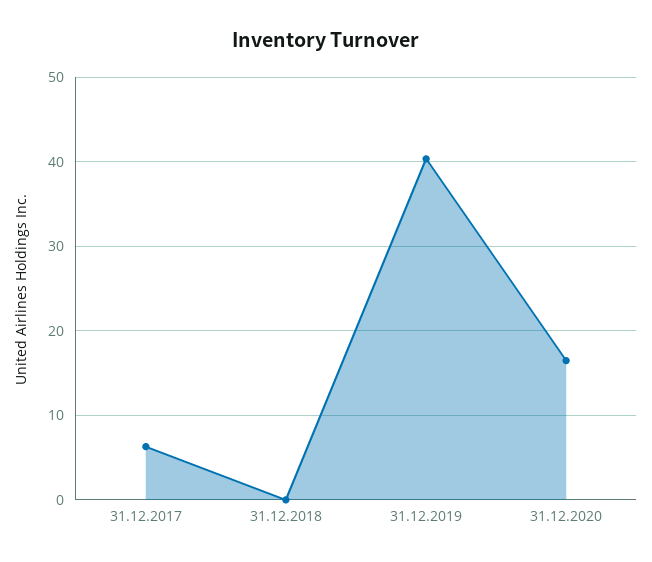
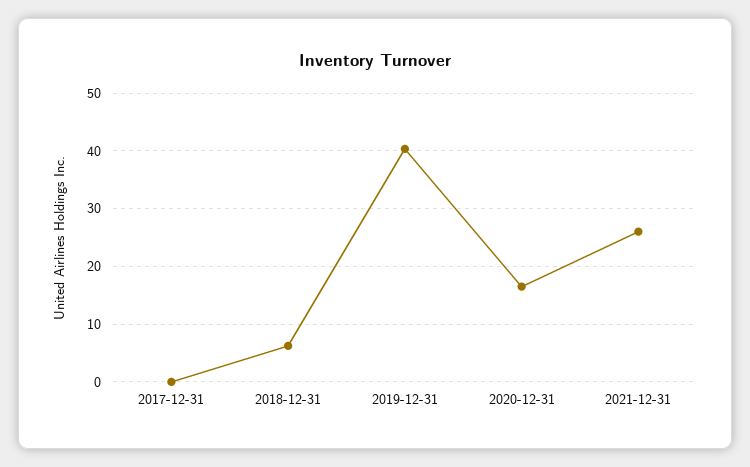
31.12.2017: 6 -> 0
31.12.2018: 0 -> 6
2021-12-31: none -> 26

